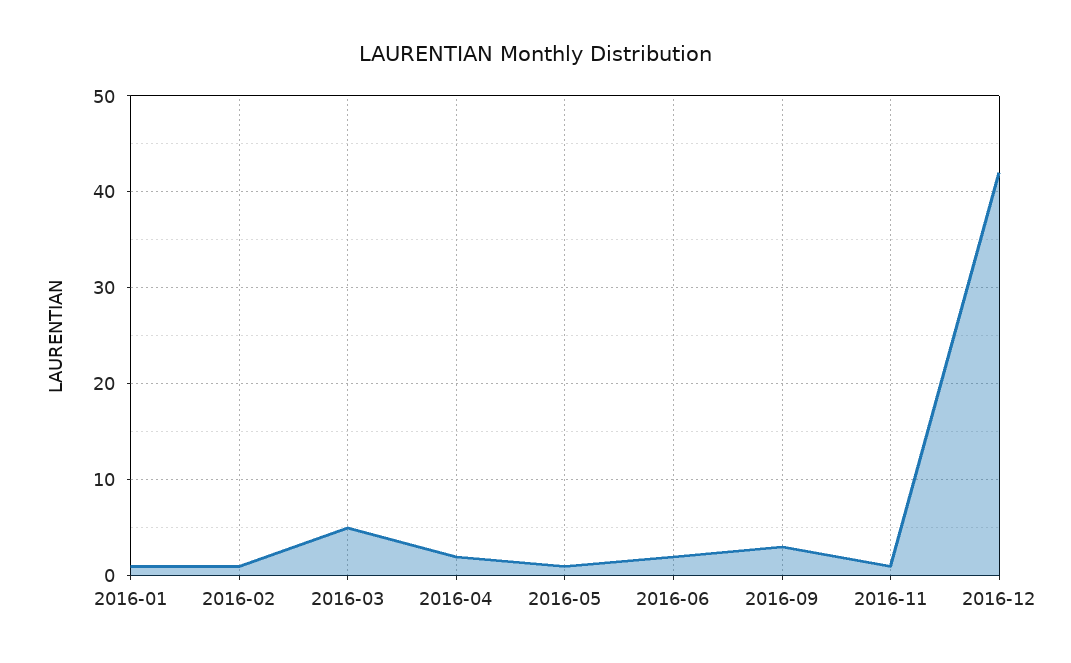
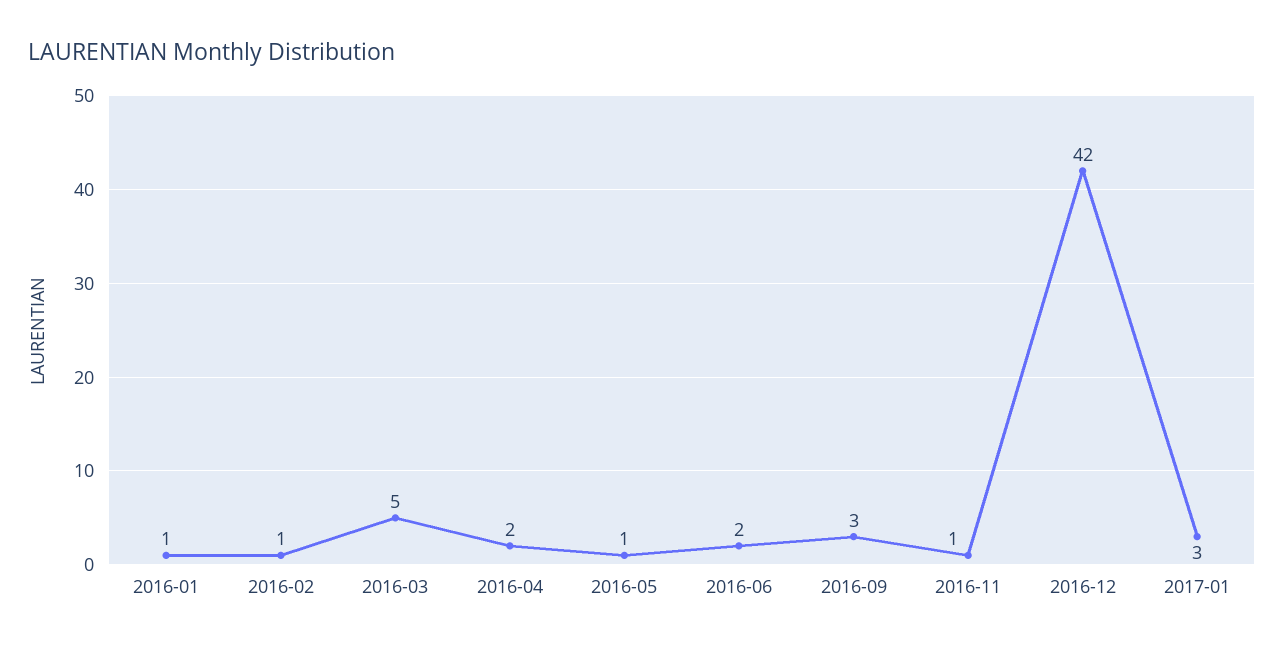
2017-01: none -> 3

